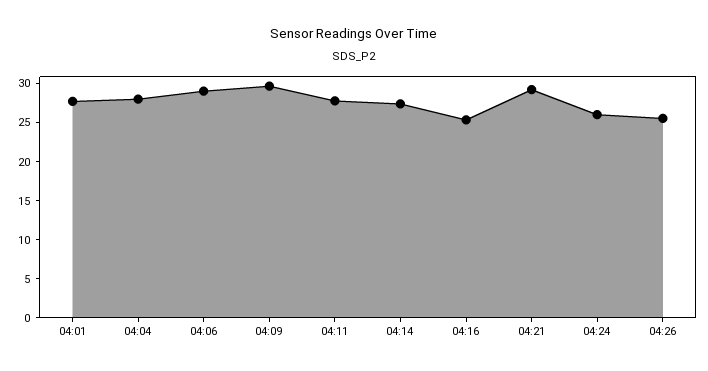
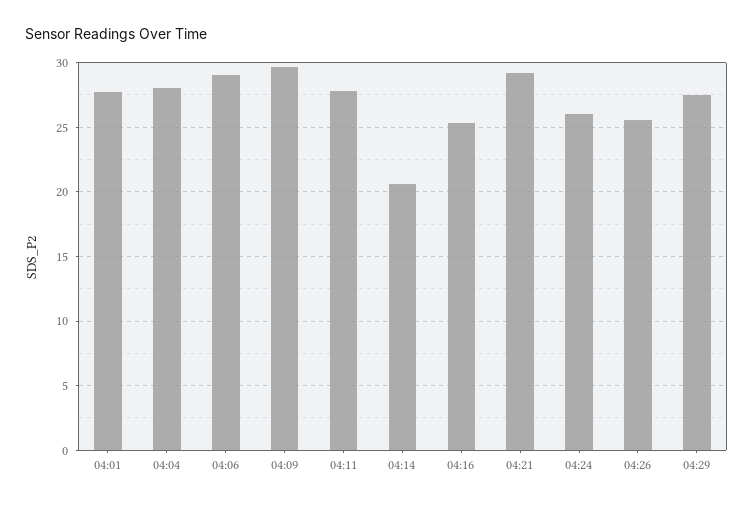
04:14: 27.5 -> 20.5
04:29: none -> 27.5

